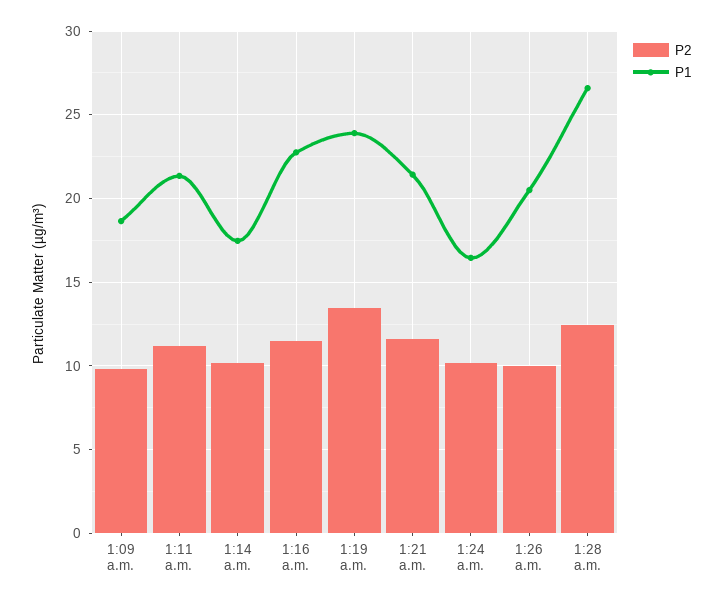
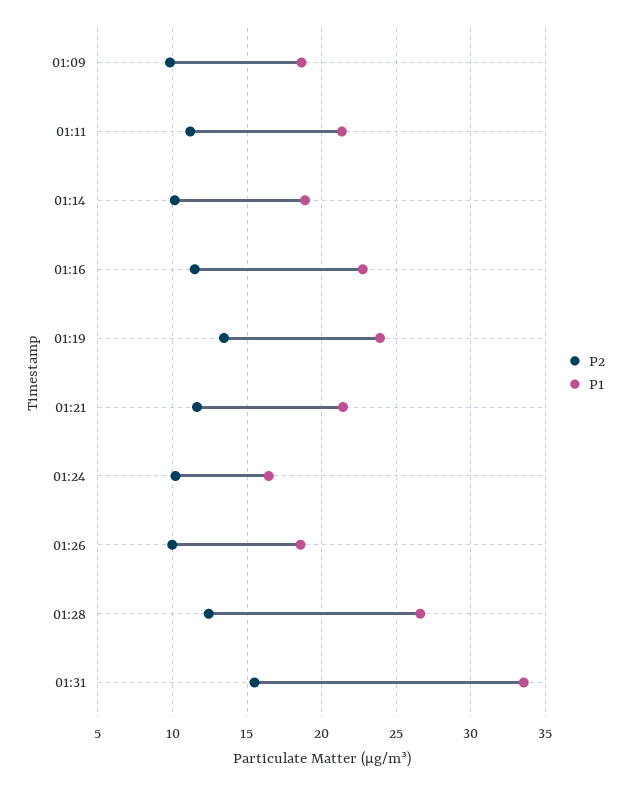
P1, 1:14 a.m.: 17.5 -> 19
P1, 1:26 a.m.: 20.5 -> 18.5
P2, 01:31: none -> 15.5
P1, 01:31: none -> 33.5

